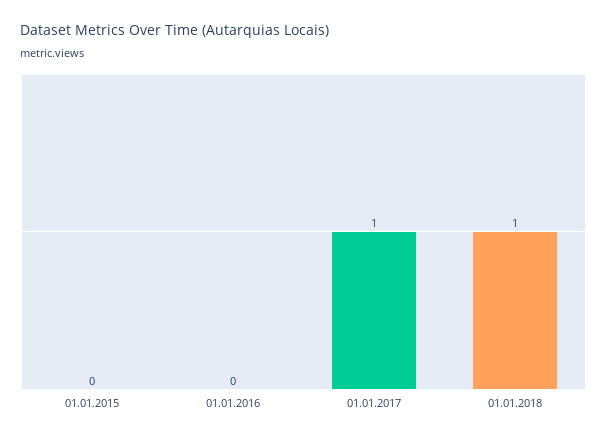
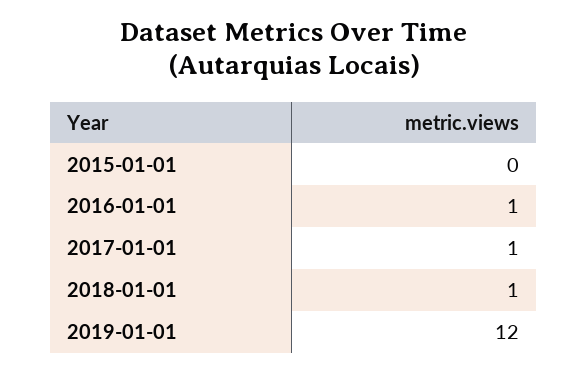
01.01.2016: 0 -> 1
2019-01-01: none -> 12

